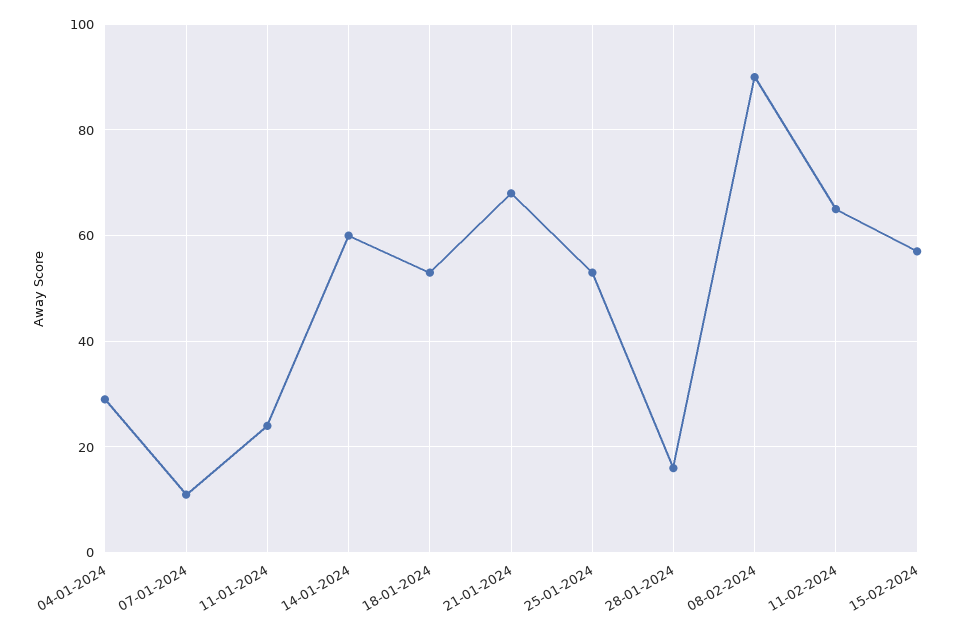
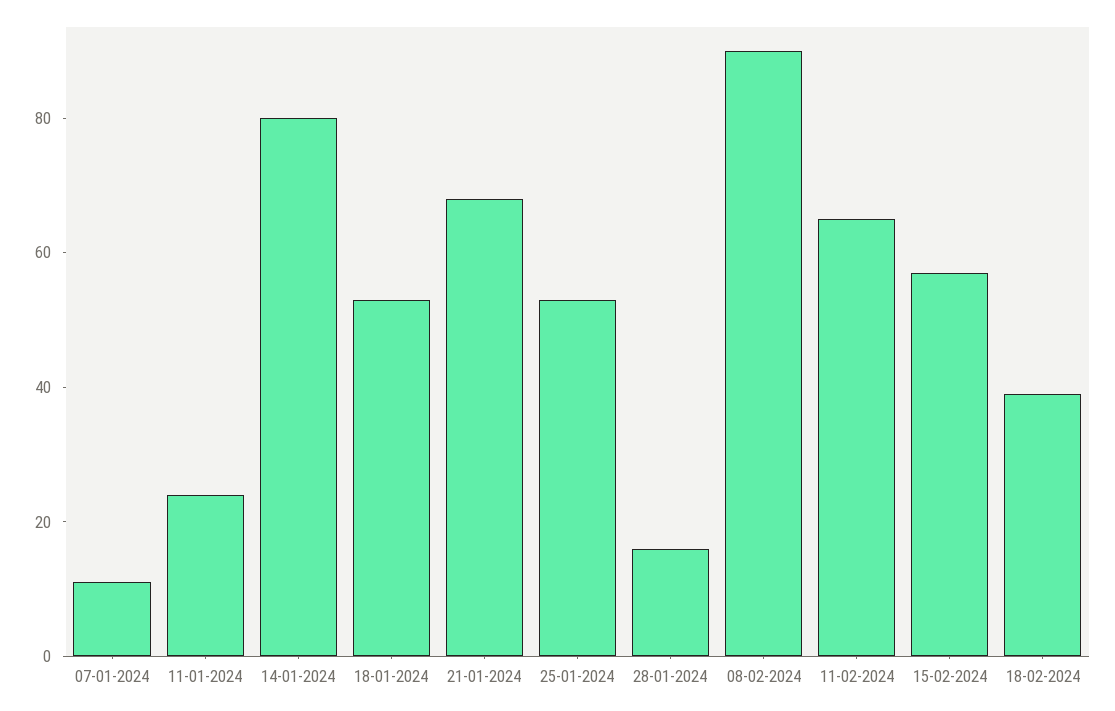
04-01-2024: 30 -> none
14-01-2024: 60 -> 80
18-02-2024: none -> 40

